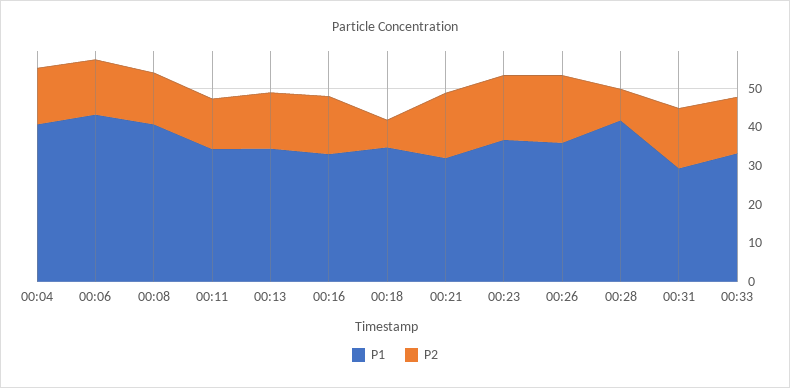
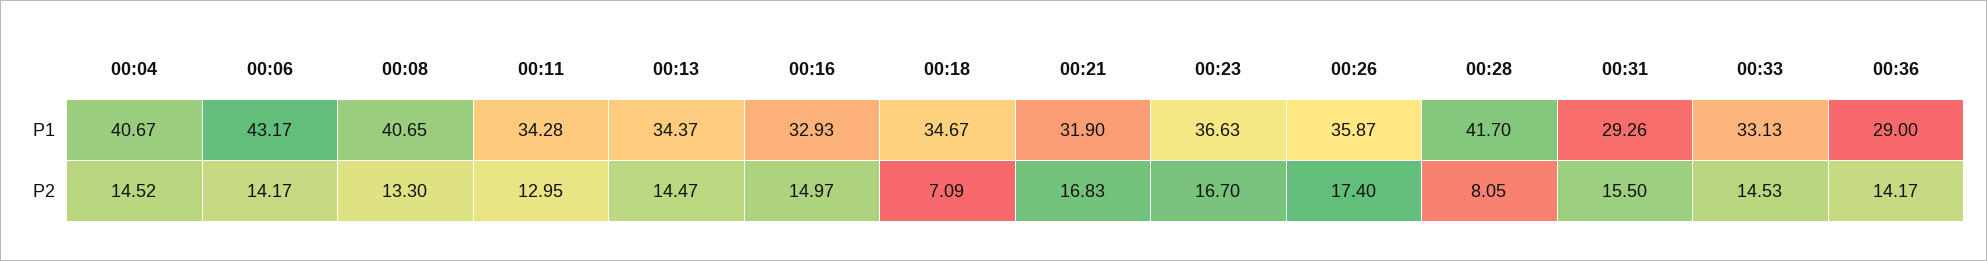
P1, 00:36: none -> 29
P2, 00:36: none -> 14.17

